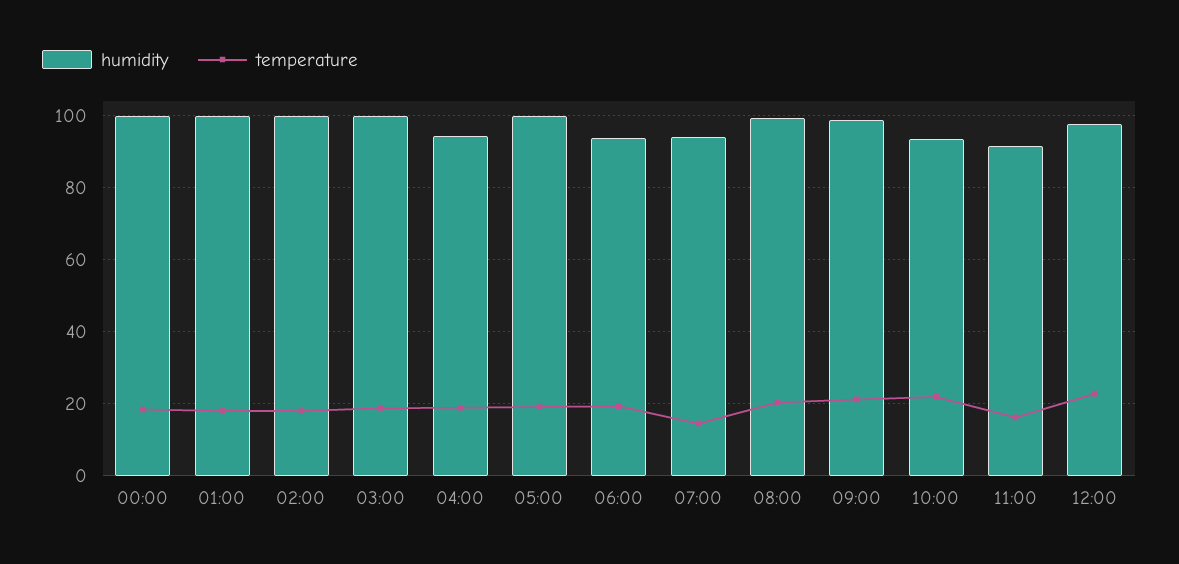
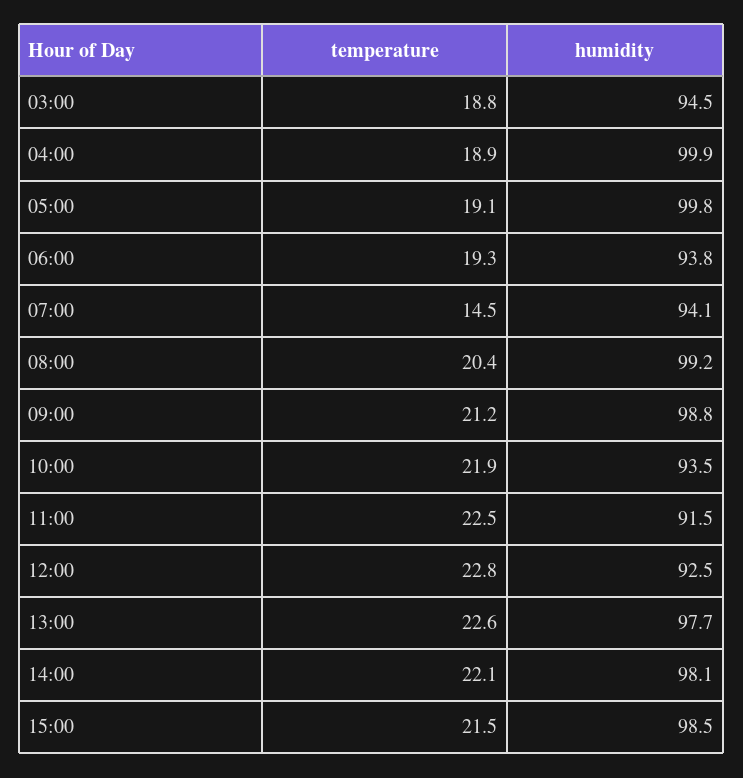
humidity, 00:00: 100 -> none
temperature, 00:00: 18 -> none
humidity, 01:00: 100 -> none
temperature, 01:00: 18 -> none
humidity, 02:00: 100 -> none
temperature, 02:00: 18 -> none
humidity, 03:00: 100 -> 94.5
humidity, 04:00: 94 -> 99.9
temperature, 11:00: 16 -> 22.5
humidity, 12:00: 98 -> 92.5
temperature, 13:00: none -> 22.6
humidity, 13:00: none -> 97.7
temperature, 14:00: none -> 22.1
humidity, 14:00: none -> 98.1
temperature, 15:00: none -> 21.5
humidity, 15:00: none -> 98.5

